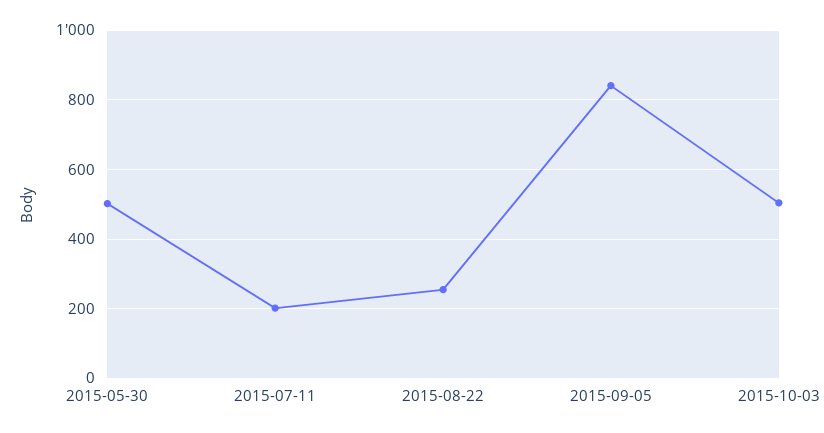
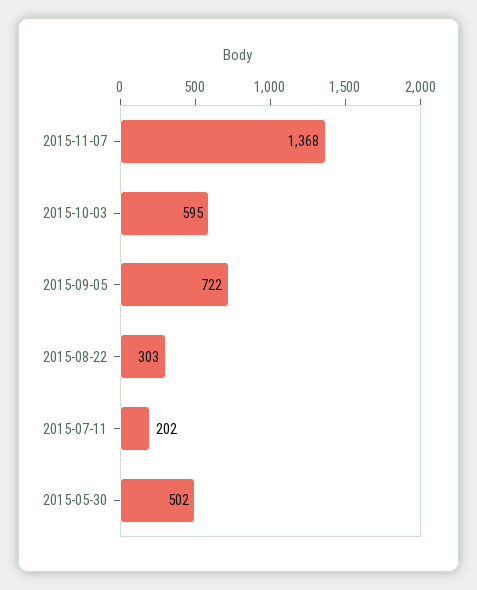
2015-08-22: 260 -> 303
2015-09-05: 840 -> 722
2015-10-03: 500 -> 595
2015-11-07: none -> 1368

